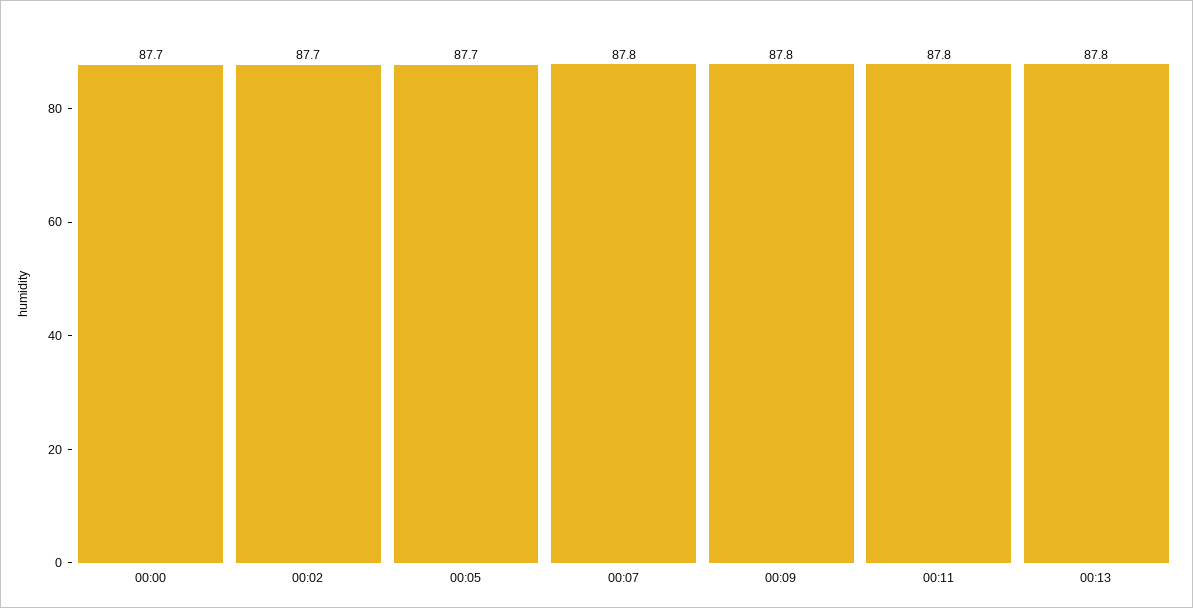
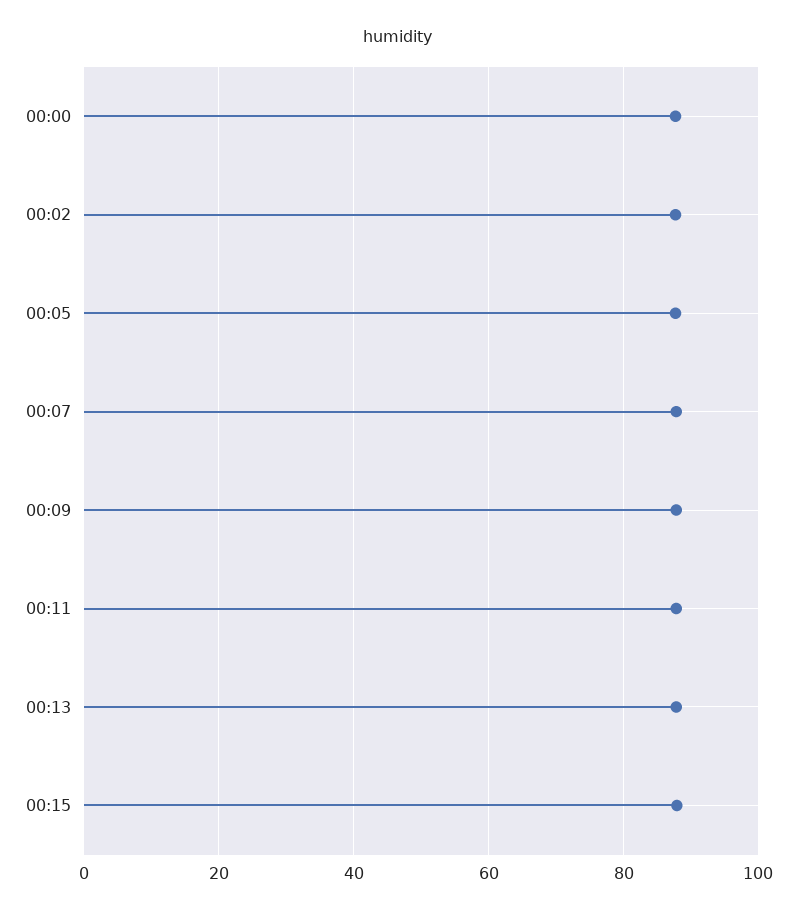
00:15: none -> 88

